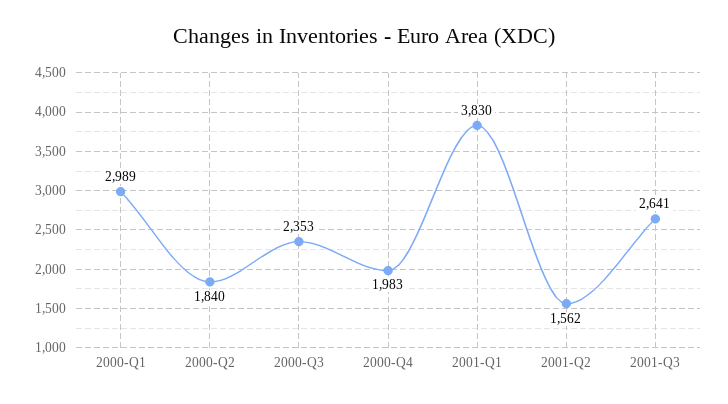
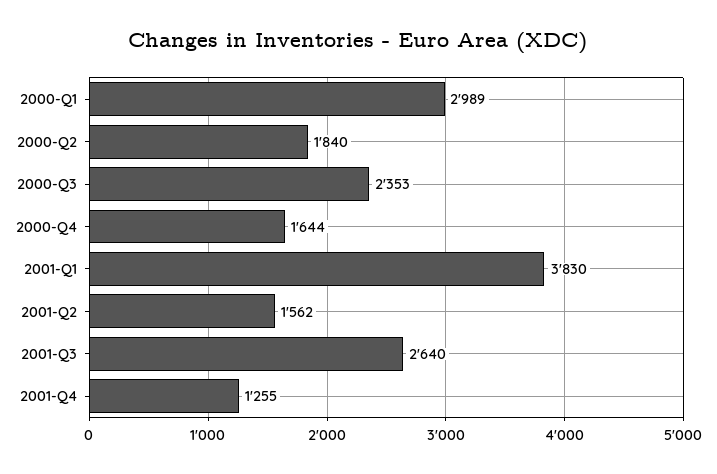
2000-Q4: 1983 -> 1644
2001-Q3: 2641 -> 2640
2001-Q4: none -> 1255

